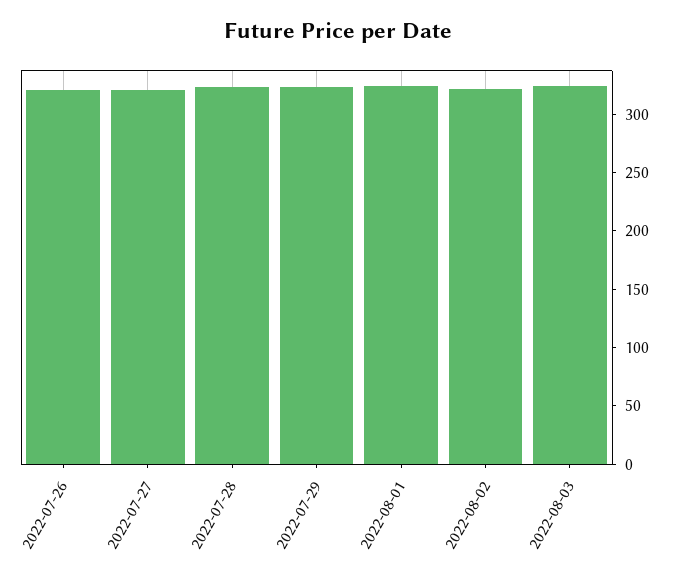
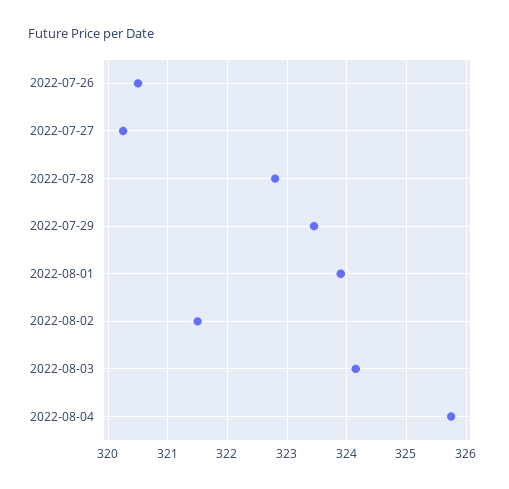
2022-08-04: none -> 325.8

